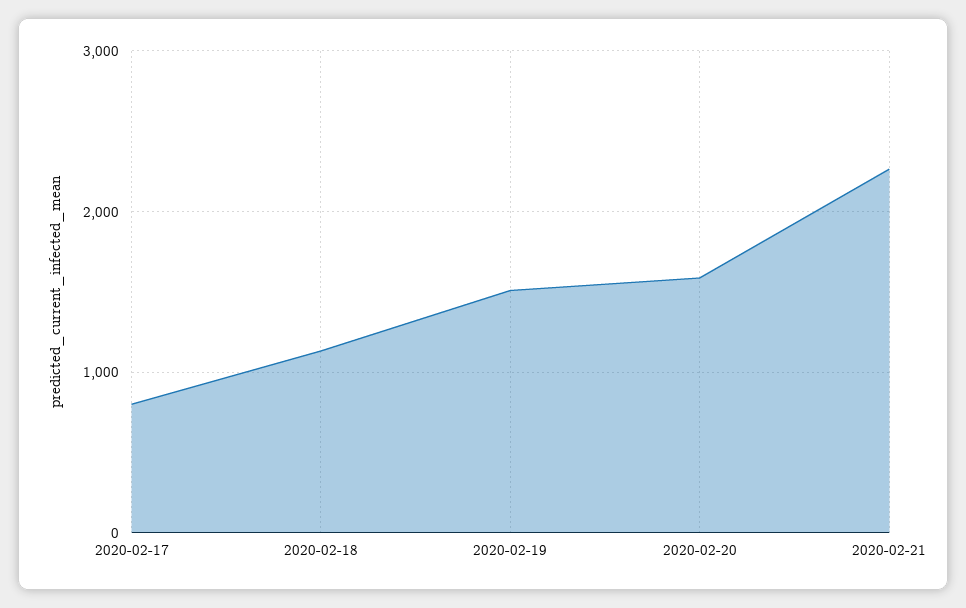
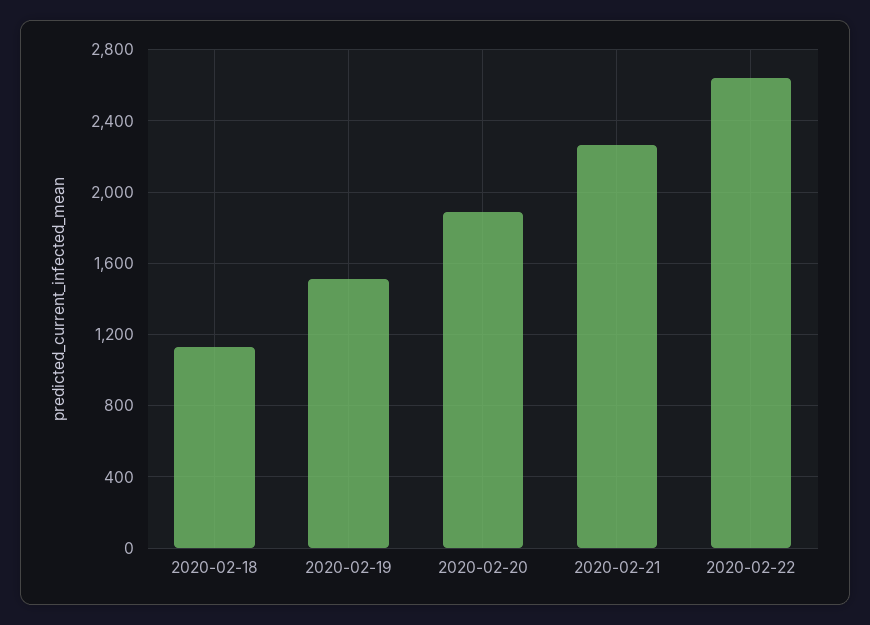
2020-02-17: 800 -> none
2020-02-20: 1600 -> 1900
2020-02-22: none -> 2650

